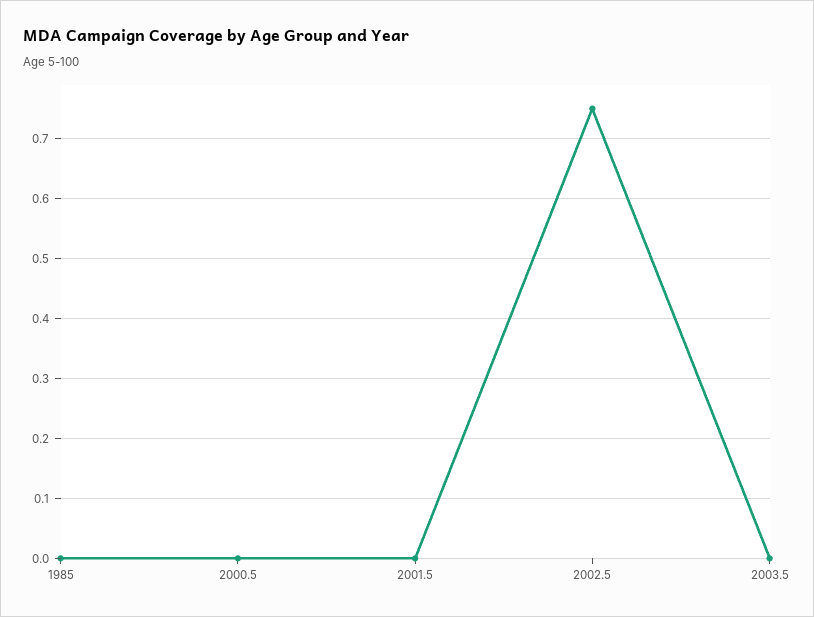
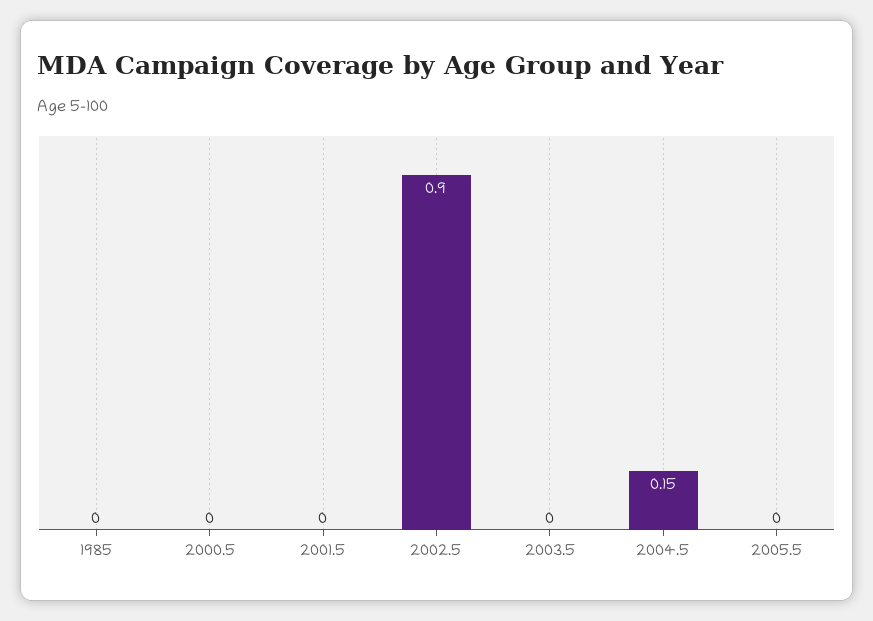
2002.5: 0.75 -> 0.9
2004.5: none -> 0.15
2005.5: none -> 0

